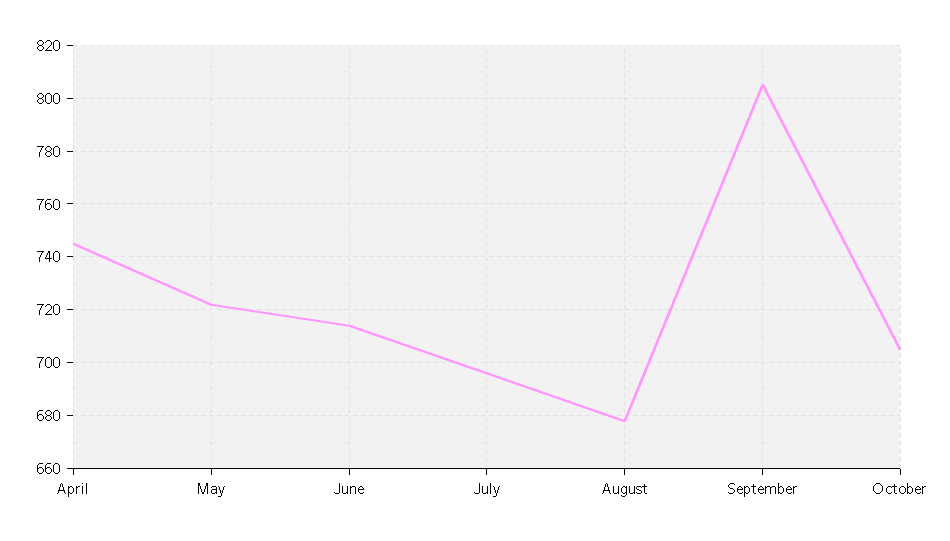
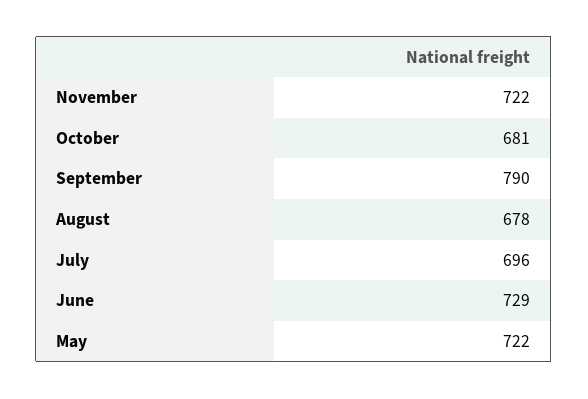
April: 745 -> none
June: 715 -> 729
September: 805 -> 790
October: 705 -> 681
November: none -> 722

